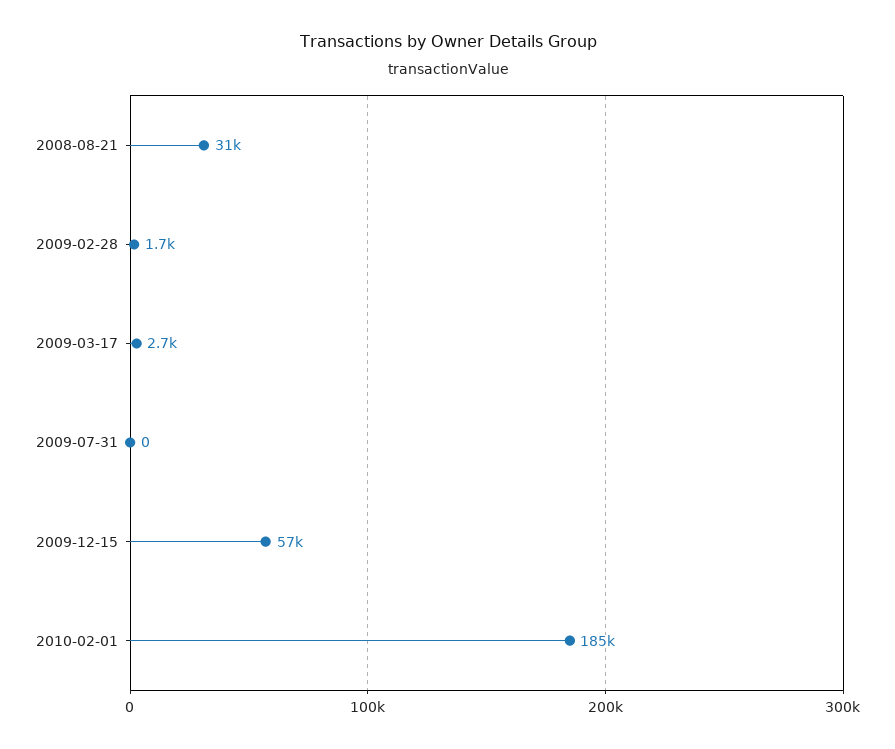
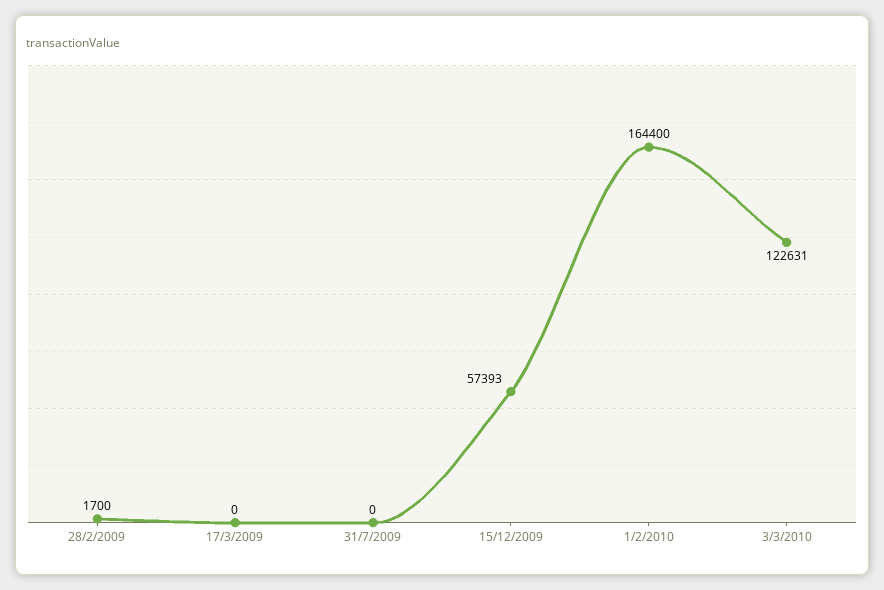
2008-08-21: 31000 -> none
2009-03-17: 2700 -> 0
2010-02-01: 185000 -> 164400
3/3/2010: none -> 122631

